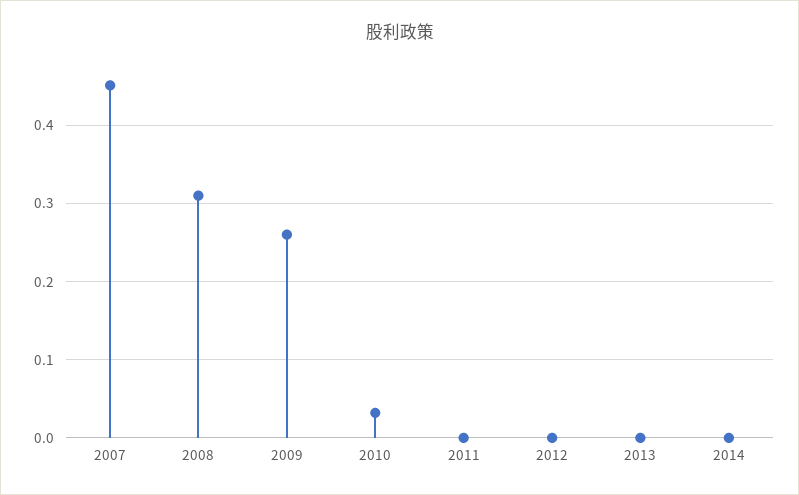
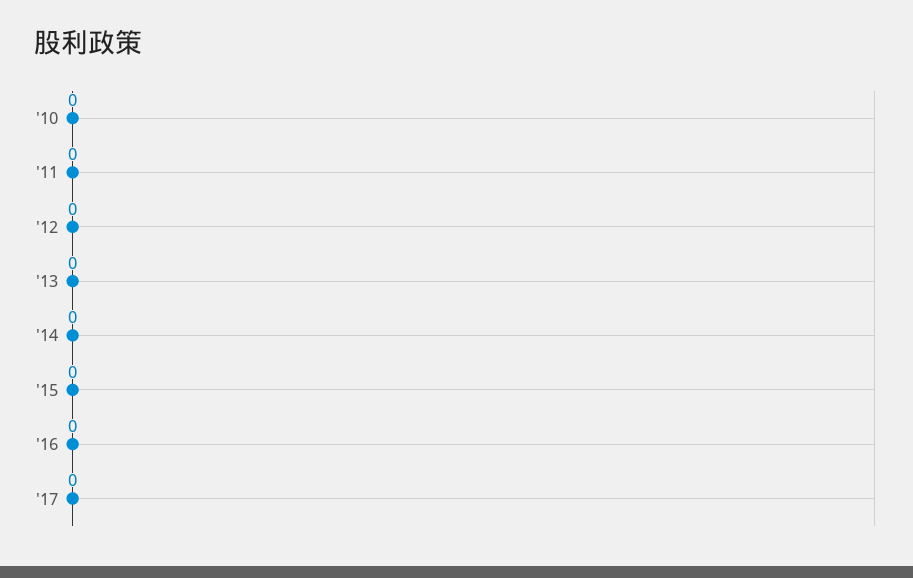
2007: 0.45 -> none
2008: 0.31 -> none
2009: 0.26 -> none
2010: 0.03 -> 0
'15: none -> 0
'16: none -> 0
'17: none -> 0

